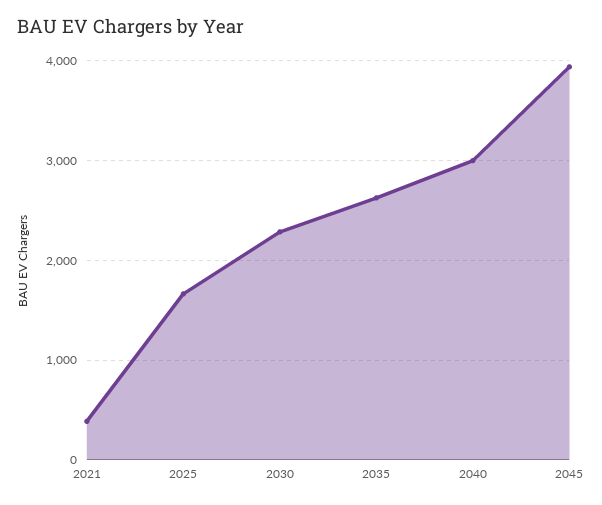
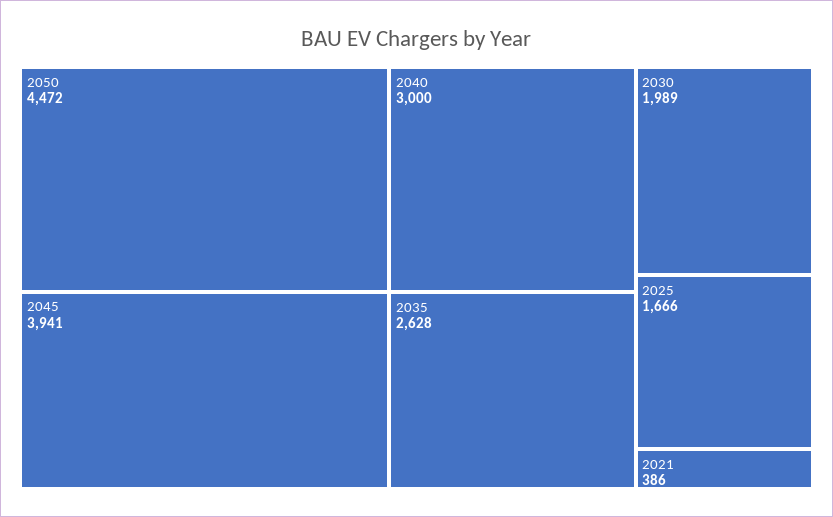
2030: 2300 -> 1989
2050: none -> 4472

